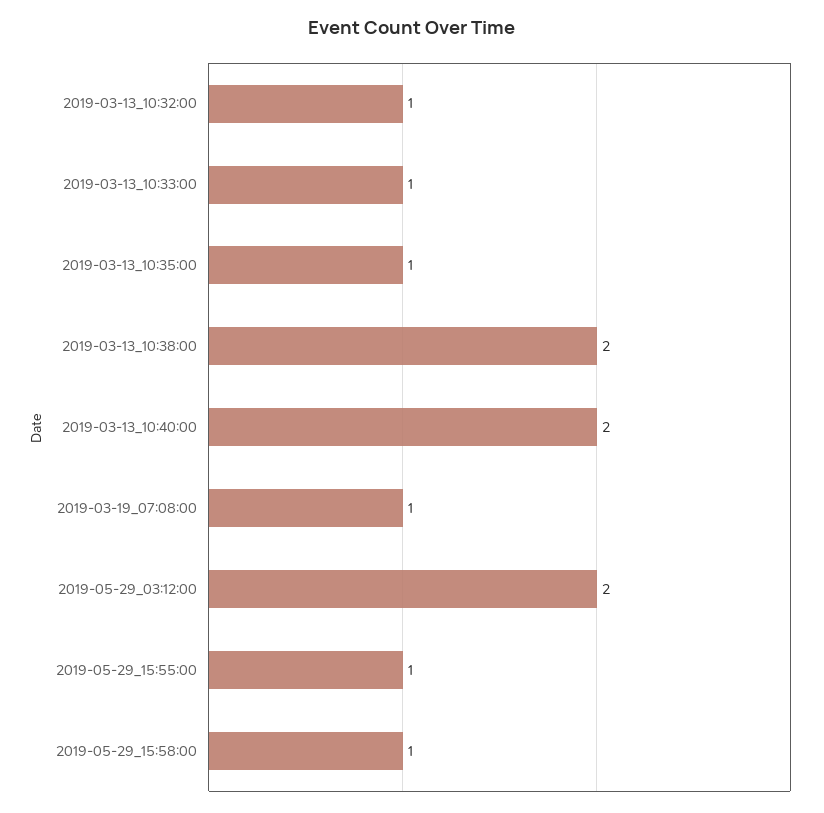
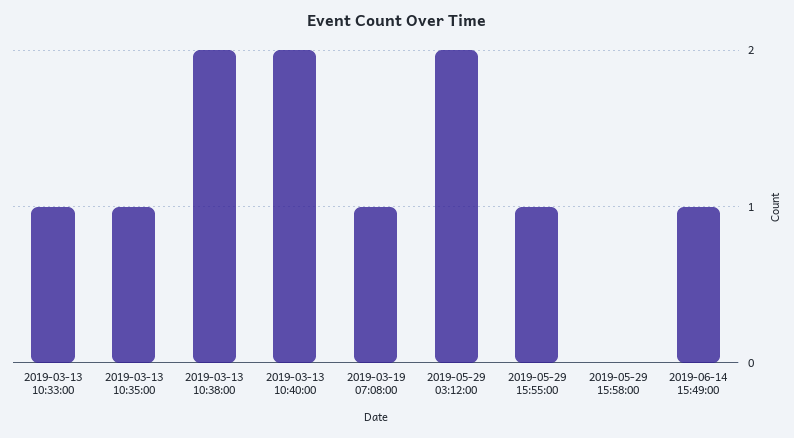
2019-03-13_10:32:00: 1 -> none
2019-05-29_15:58:00: 1 -> 0
2019-06-14 15:49:00: none -> 1

